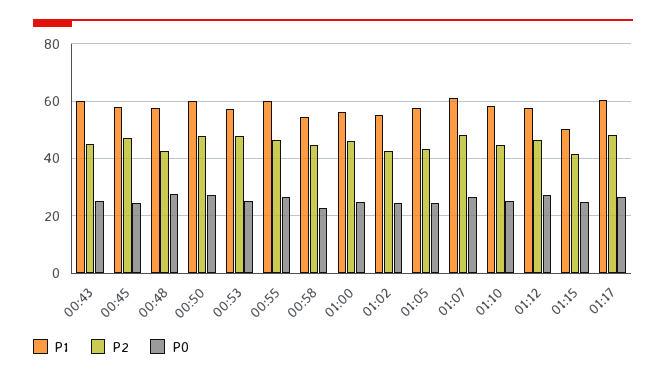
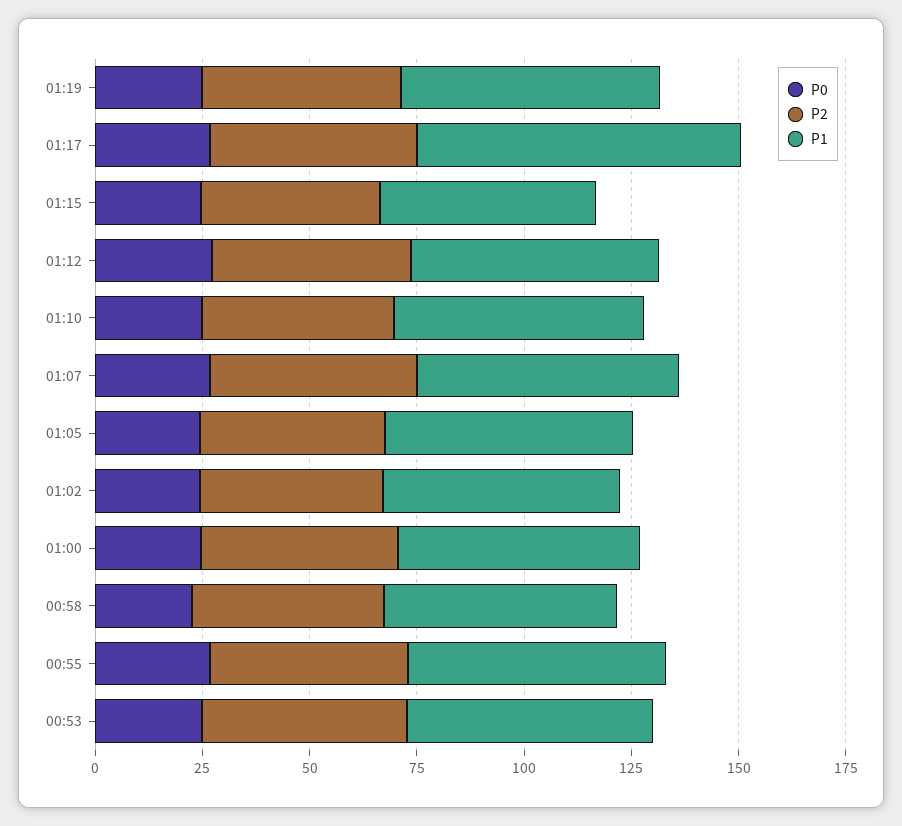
P1, 00:43: 60 -> none
P2, 00:43: 45 -> none
P0, 00:43: 25 -> none
P1, 00:45: 57.5 -> none
P2, 00:45: 47.5 -> none
P0, 00:45: 25 -> none
P1, 00:48: 57.5 -> none
P2, 00:48: 42.5 -> none
P0, 00:48: 27.5 -> none
P1, 00:50: 60 -> none
P2, 00:50: 47.5 -> none
P0, 00:50: 27.5 -> none
P1, 01:17: 60 -> 75
P0, 01:19: none -> 25
P2, 01:19: none -> 45
P1, 01:19: none -> 60

